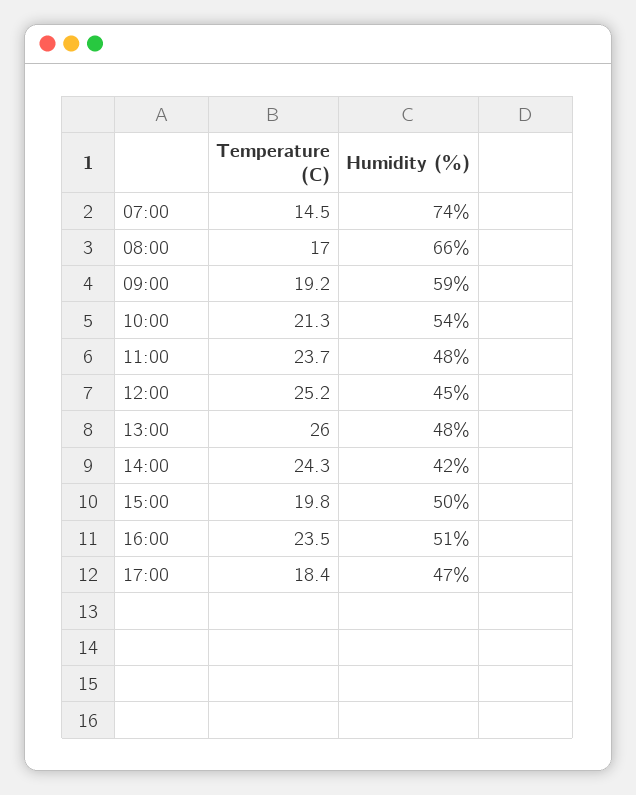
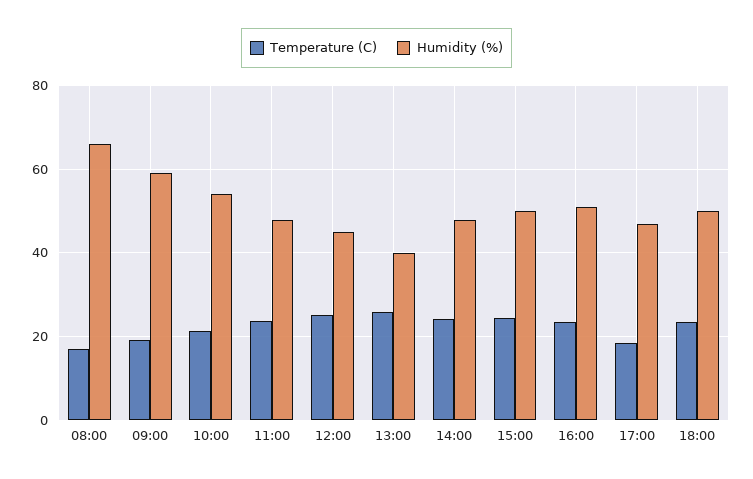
Temperature (C), 07:00: 14.5 -> none
Humidity (%), 07:00: 74 -> none
Humidity (%), 13:00: 48 -> 40
Humidity (%), 14:00: 42 -> 48
Temperature (C), 15:00: 19.8 -> 24
Temperature (C), 18:00: none -> 24
Humidity (%), 18:00: none -> 50

